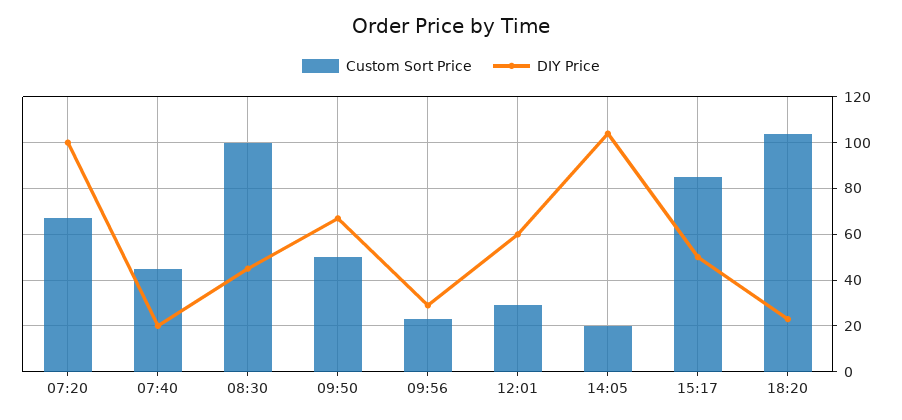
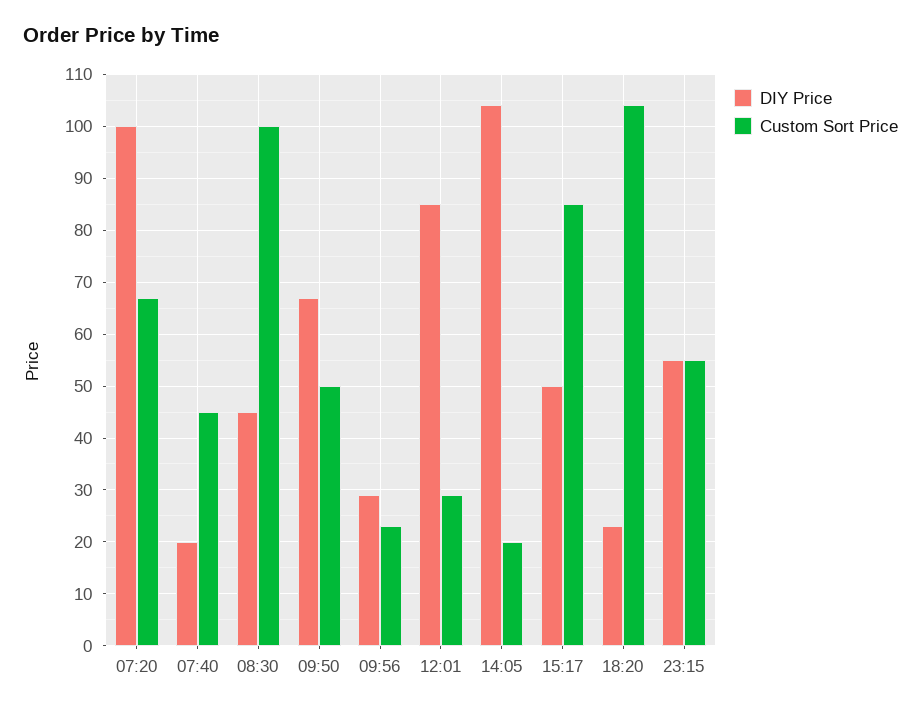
DIY Price, 12:01: 60 -> 85
DIY Price, 23:15: none -> 55
Custom Sort Price, 23:15: none -> 55

